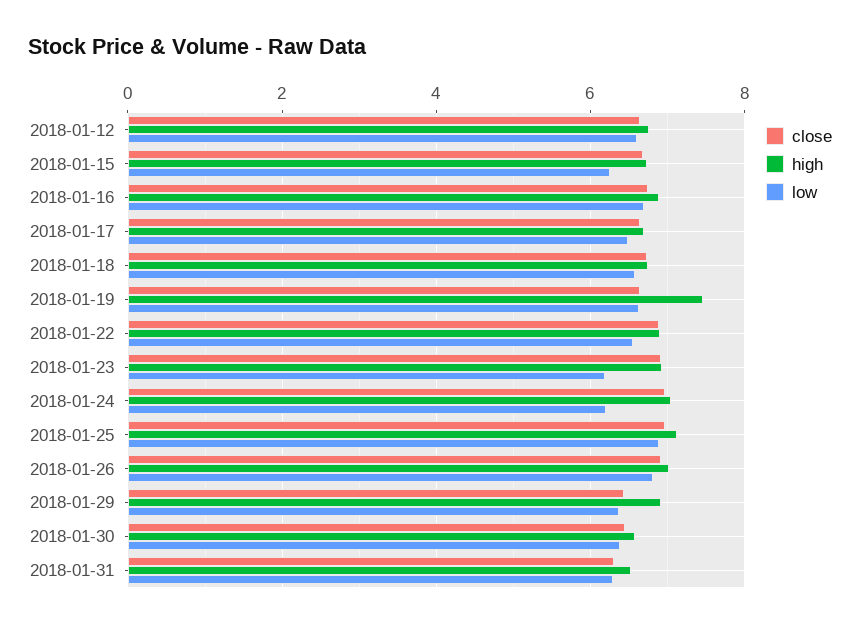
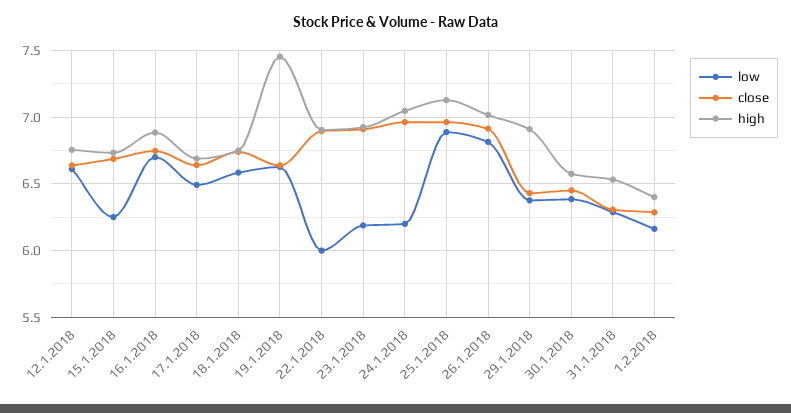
low, 2018-01-22: 6.6 -> 6
low, 1.2.2018: none -> 6.15
close, 1.2.2018: none -> 6.3
high, 1.2.2018: none -> 6.4

